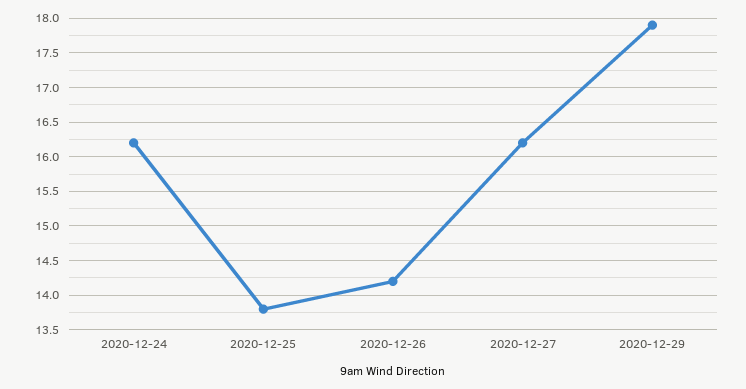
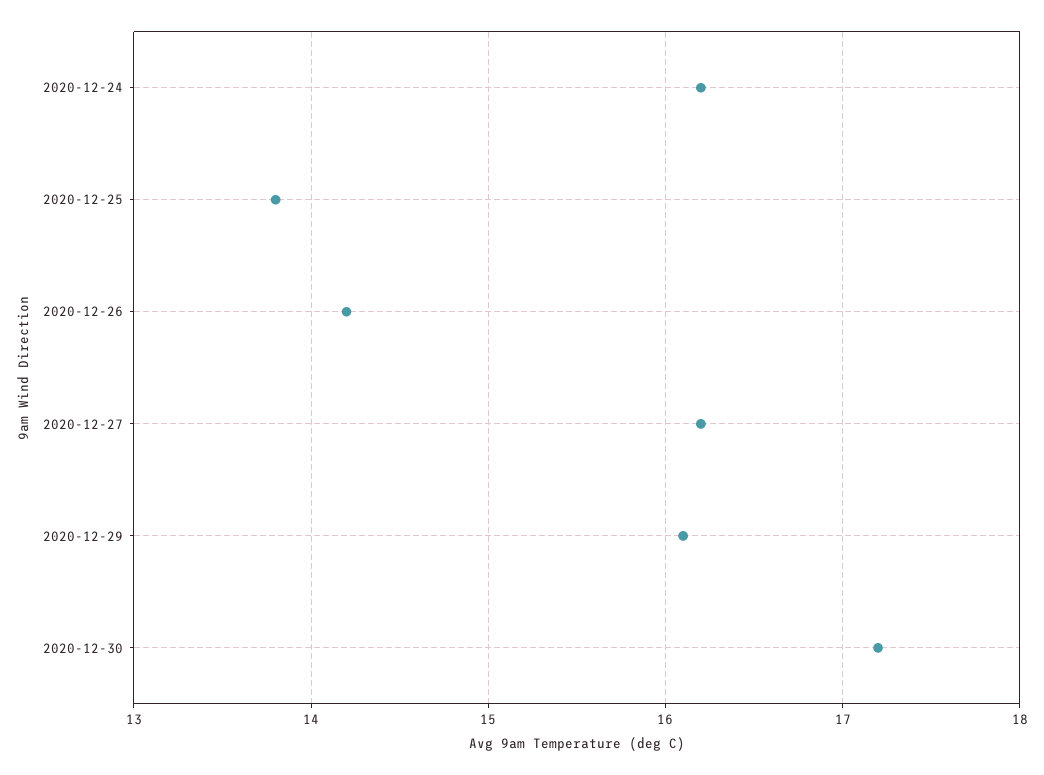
2020-12-29: 17.9 -> 16.1
2020-12-30: none -> 17.2

